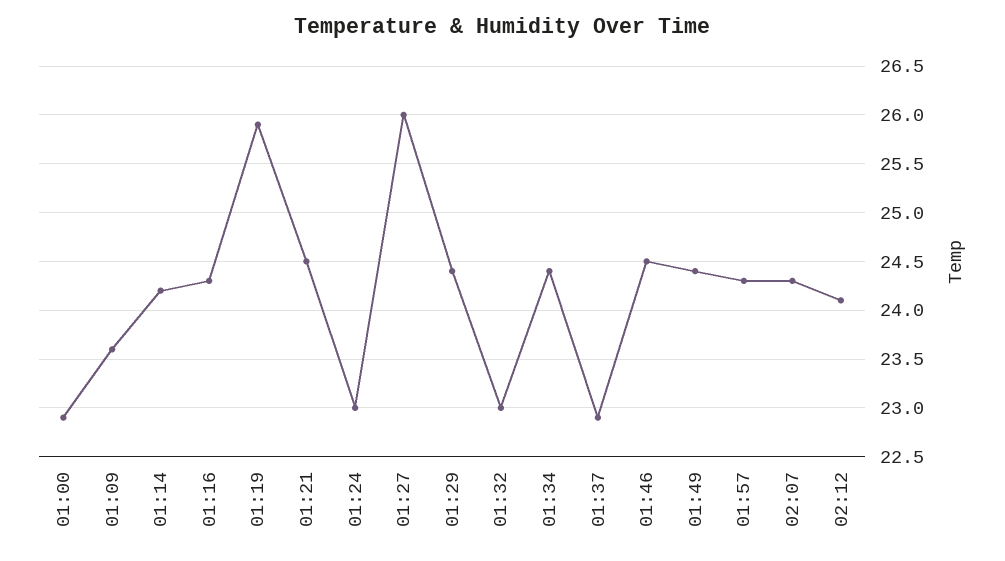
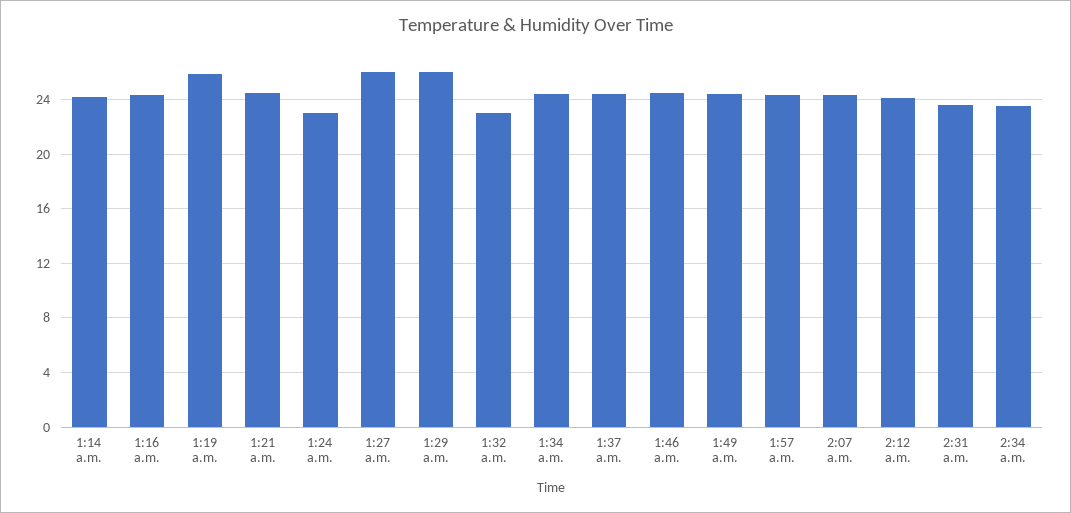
01:00: 22.9 -> none
01:09: 23.6 -> none
01:29: 24.4 -> 26
01:37: 22.9 -> 24.5
2:31 a.m.: none -> 23.5
2:34 a.m.: none -> 23.5

